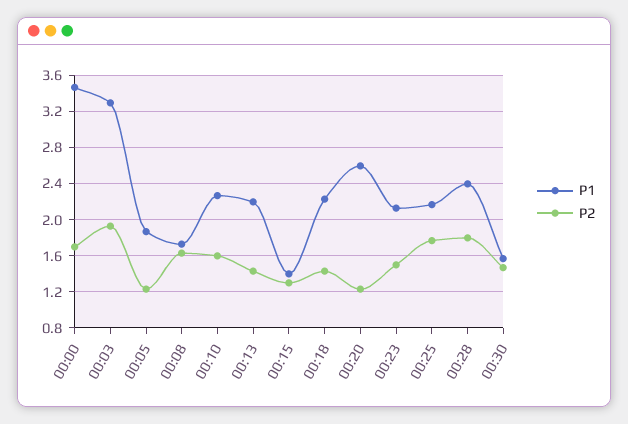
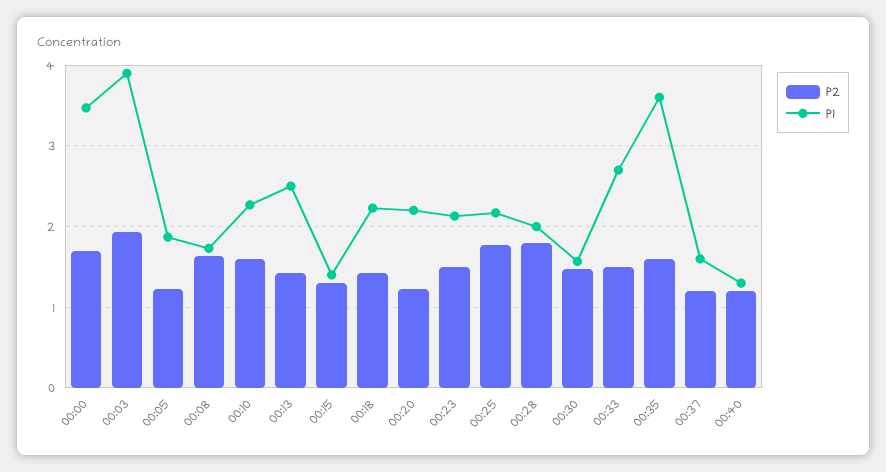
P1, 00:03: 3.3 -> 3.9
P1, 00:13: 2.2 -> 2.5
P1, 00:20: 2.6 -> 2.2
P1, 00:28: 2.4 -> 2
P2, 00:33: none -> 1.5
P1, 00:33: none -> 2.7
P2, 00:35: none -> 1.6
P1, 00:35: none -> 3.6
P2, 00:37: none -> 1.2
P1, 00:37: none -> 1.6
P2, 00:40: none -> 1.2
P1, 00:40: none -> 1.3

